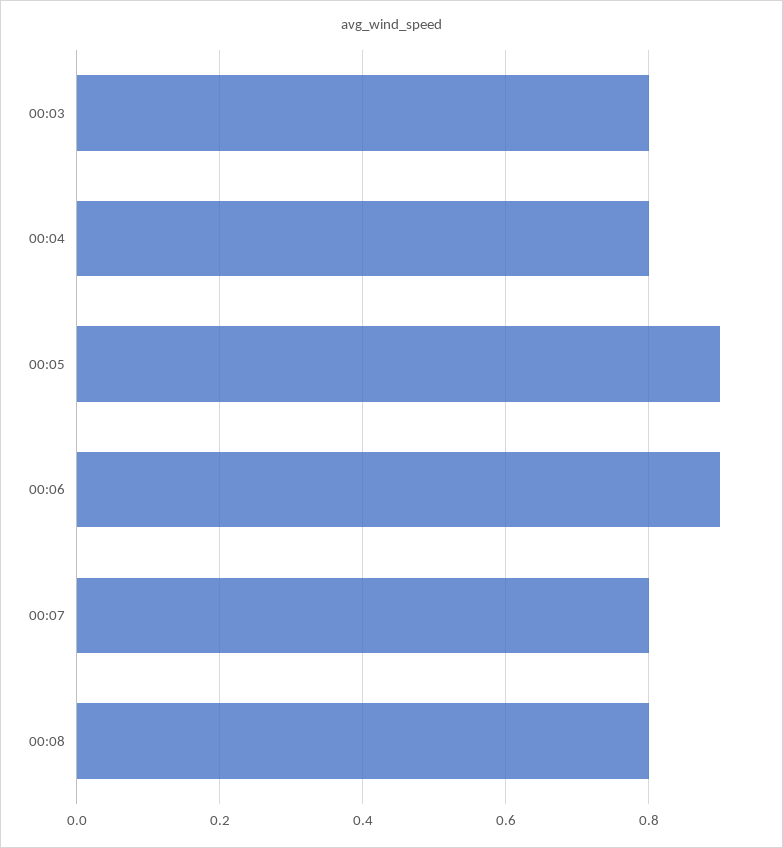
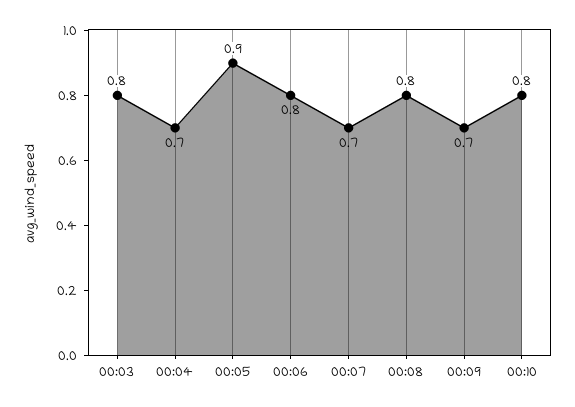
00:04: 0.8 -> 0.7
00:06: 0.9 -> 0.8
00:07: 0.8 -> 0.7
00:09: none -> 0.7
00:10: none -> 0.8

